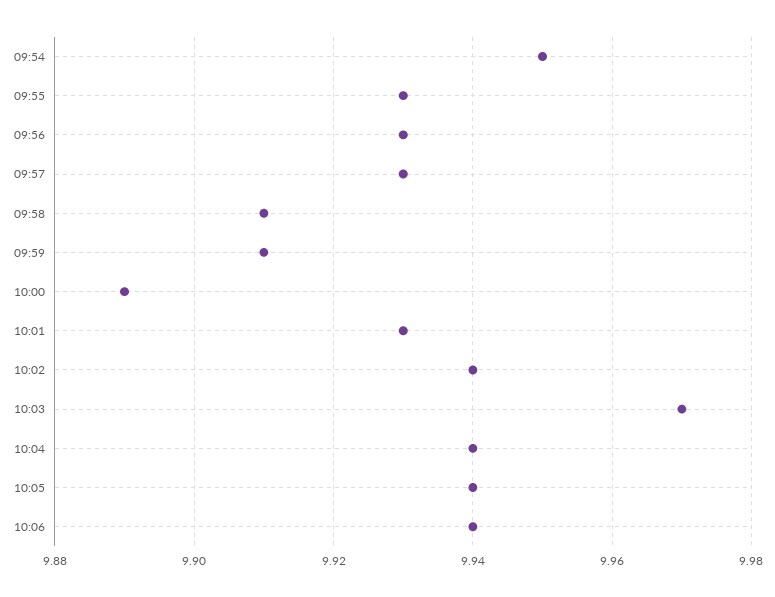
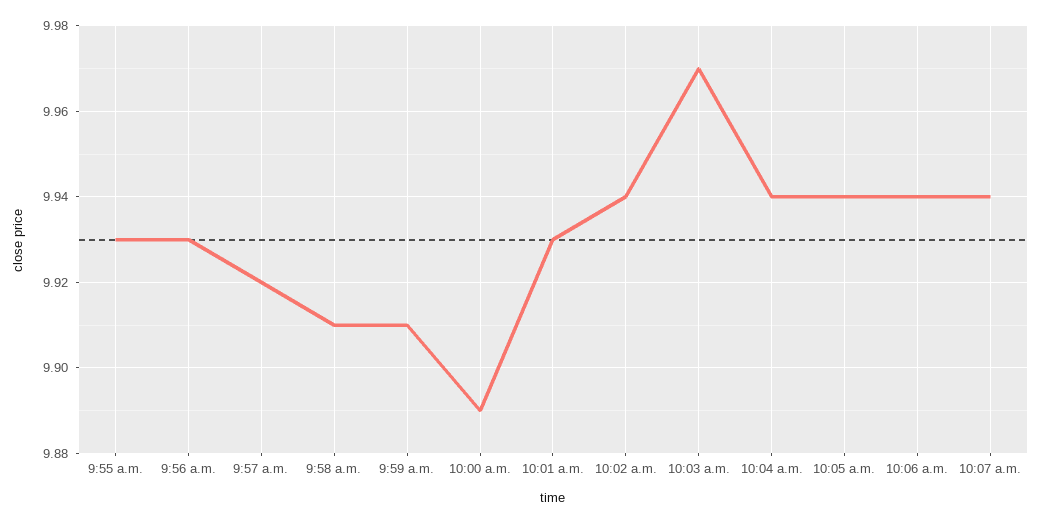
09:54: 9.95 -> none
09:57: 9.93 -> 9.92
10:07 a.m.: none -> 9.94

